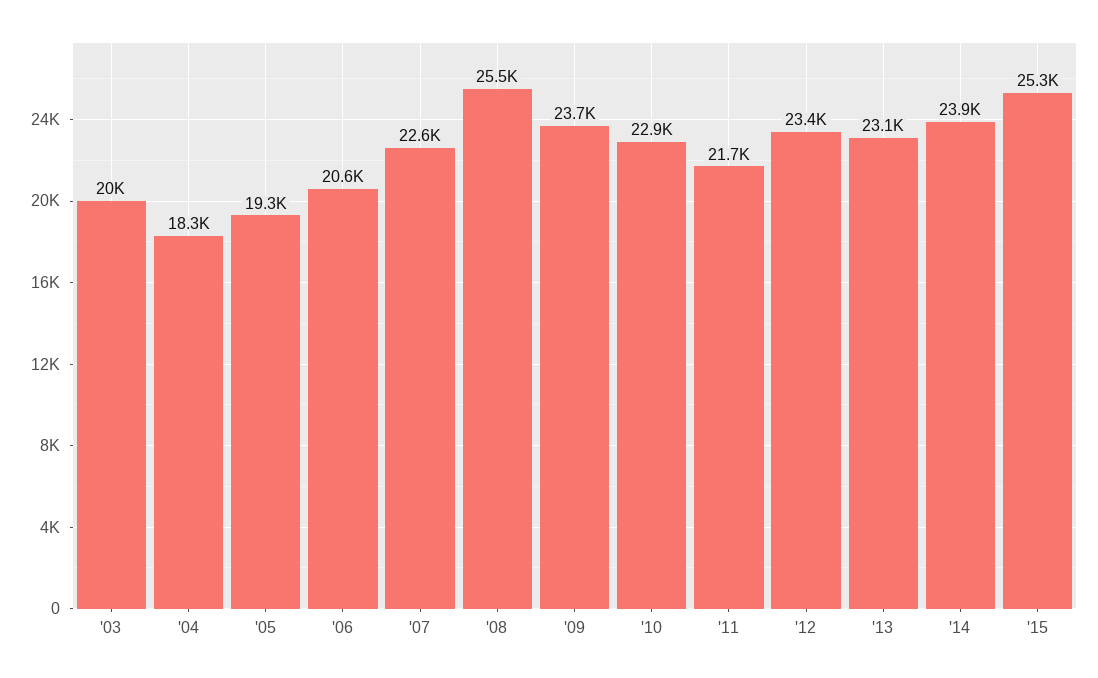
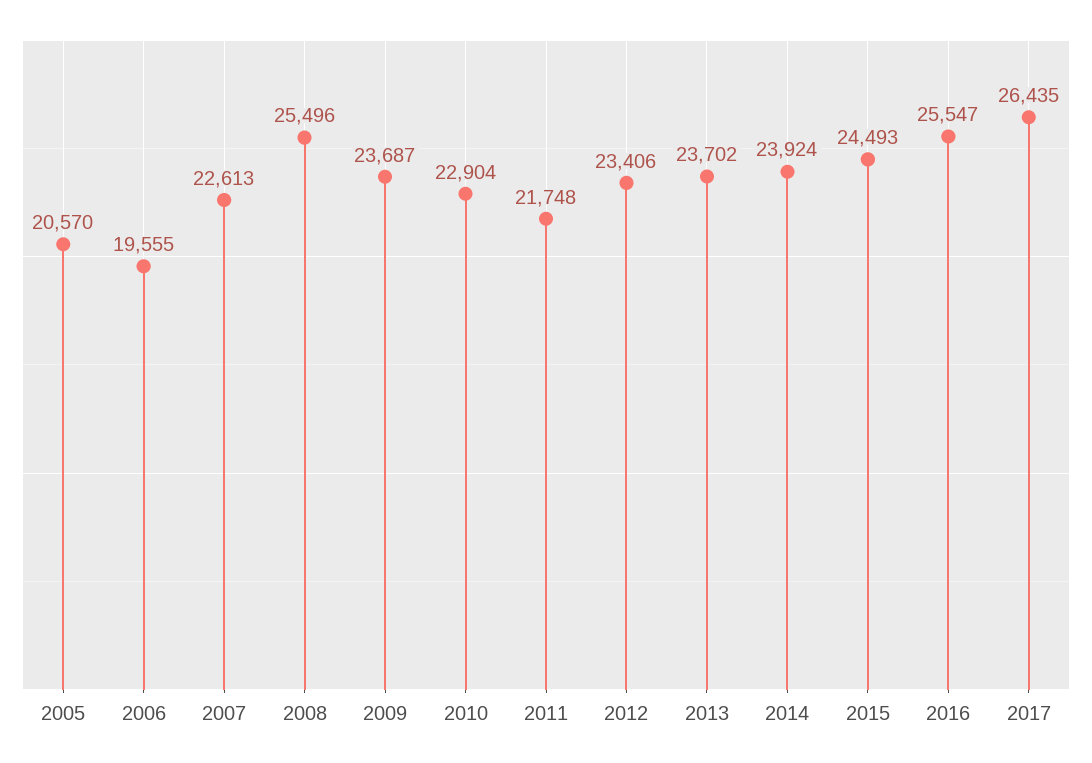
'03: 20000 -> none
'04: 18300 -> none
'05: 19300 -> 20570
'06: 20600 -> 19555
'13: 23100 -> 23702
'15: 25300 -> 24493
2016: none -> 25547
2017: none -> 26435

